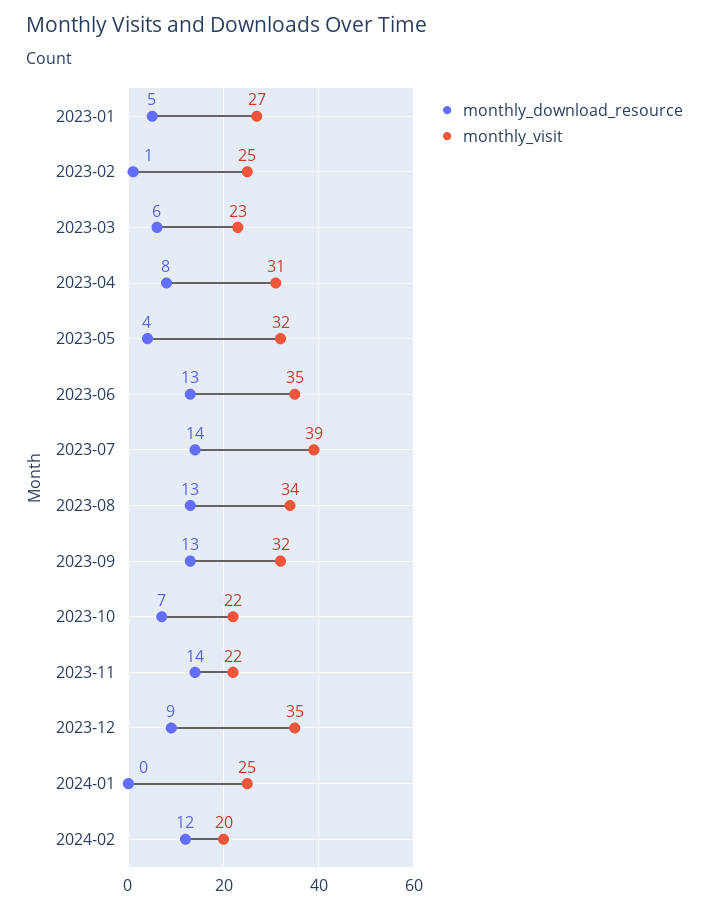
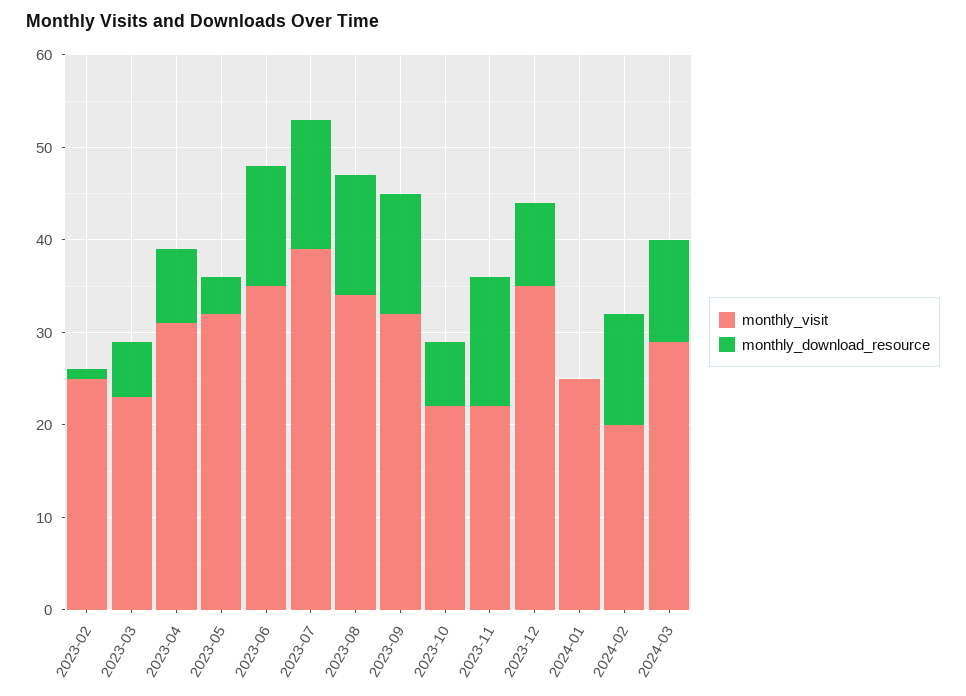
monthly_download_resource, 2023-01: 5 -> none
monthly_visit, 2023-01: 27 -> none
monthly_visit, 2024-03: none -> 29
monthly_download_resource, 2024-03: none -> 11

